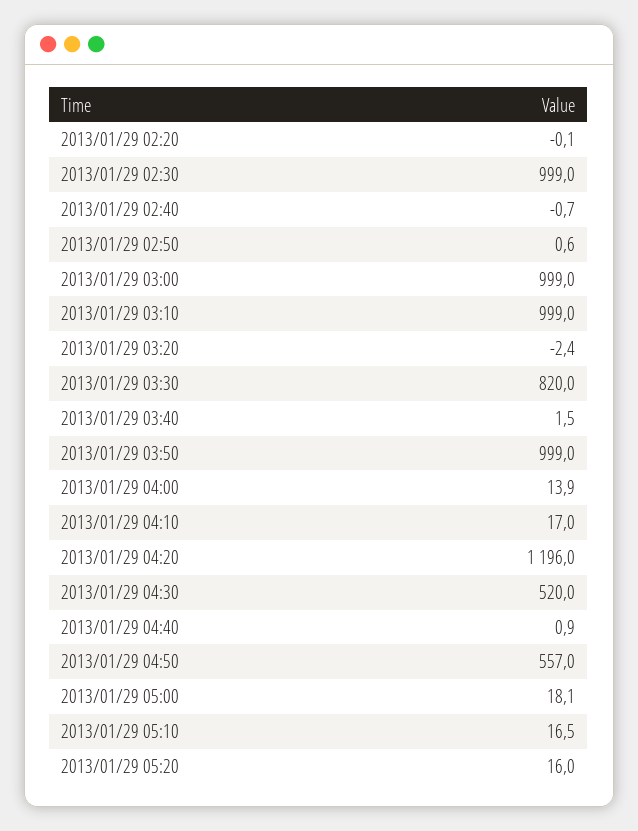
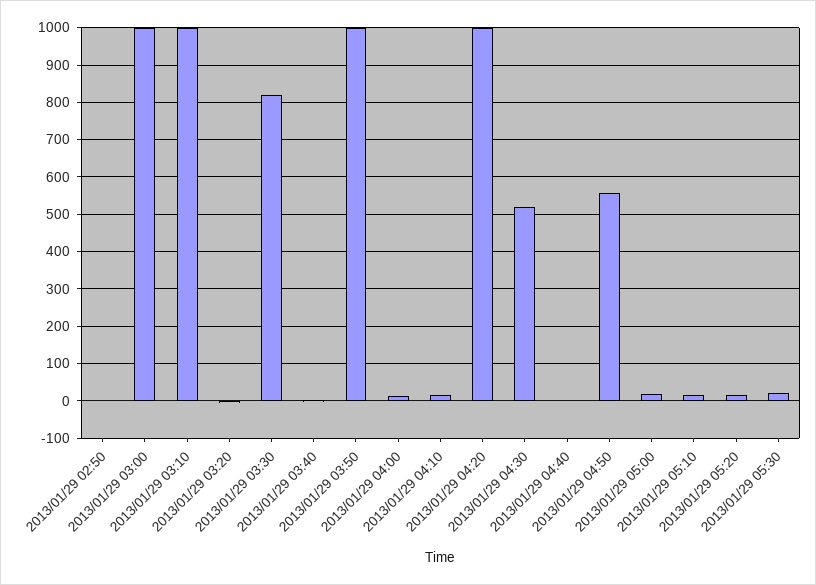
2013/01/29 02:20: -0.1 -> none
2013/01/29 02:30: 999 -> none
2013/01/29 02:40: -0.7 -> none
2013/01/29 04:20: 1196 -> 1000
2013/01/29 05:30: none -> 20

